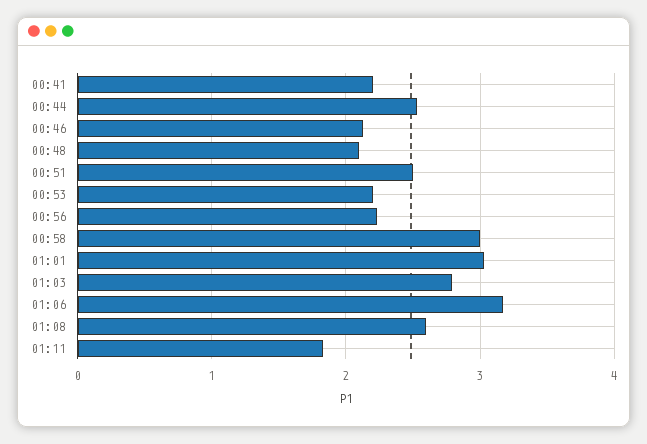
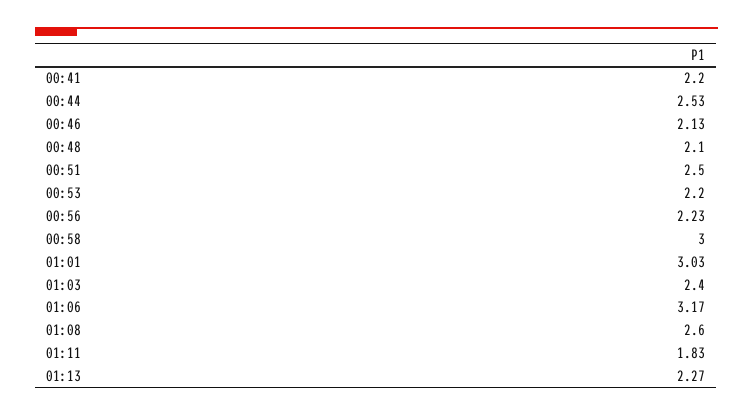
01:03: 2.8 -> 2.4
01:13: none -> 2.27

